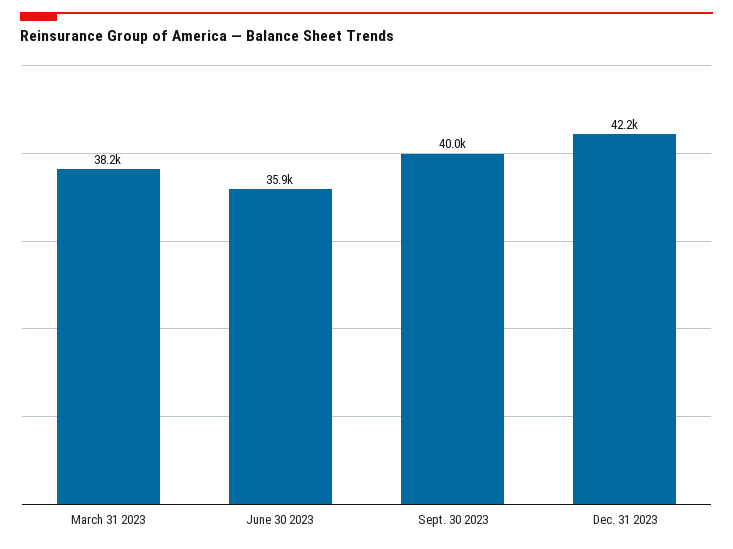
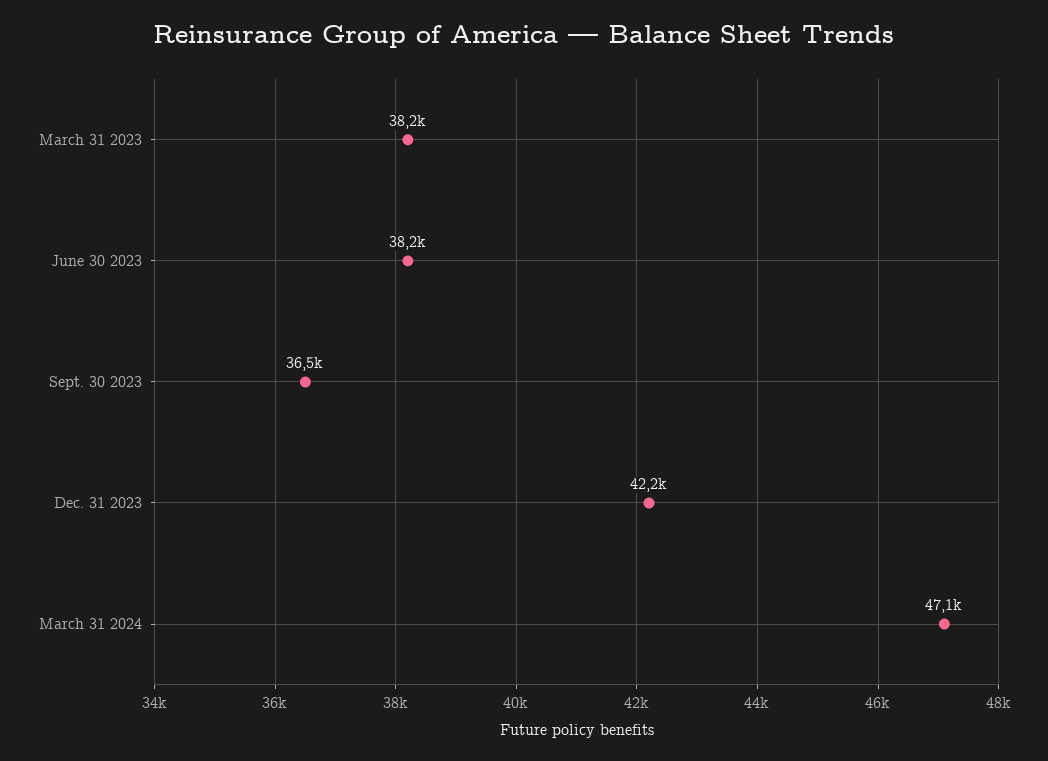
June 30 2023: 35900 -> 38200
Sept. 30 2023: 40000 -> 36500
March 31 2024: none -> 47100

